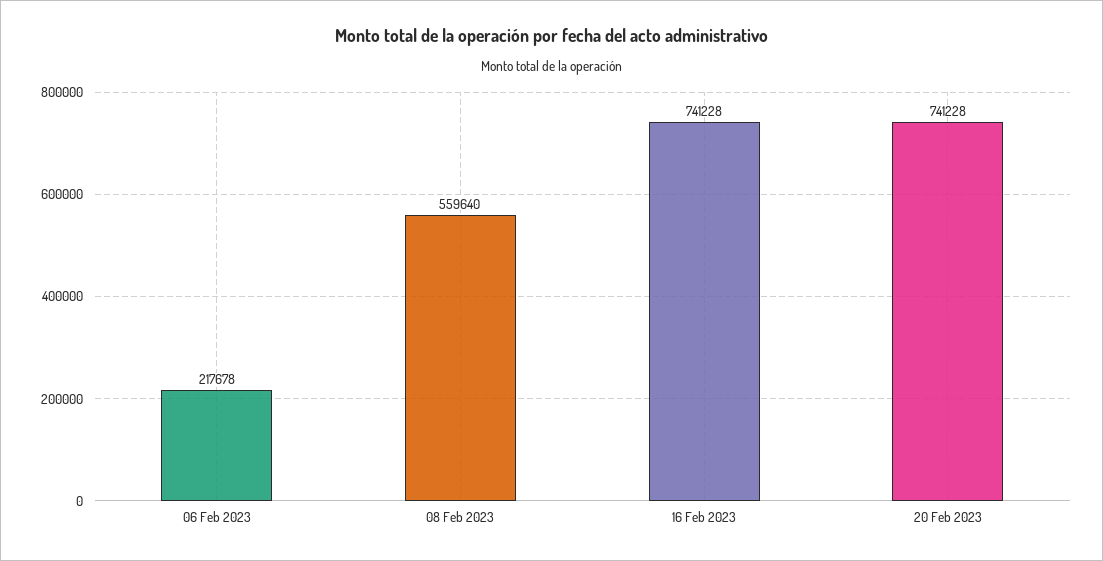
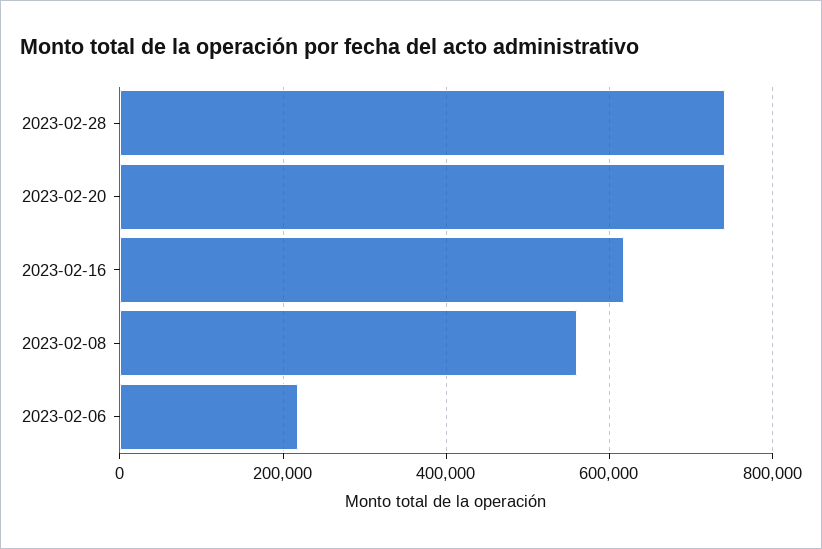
16 Feb 2023: 741228 -> 620000
2023-02-28: none -> 740000

